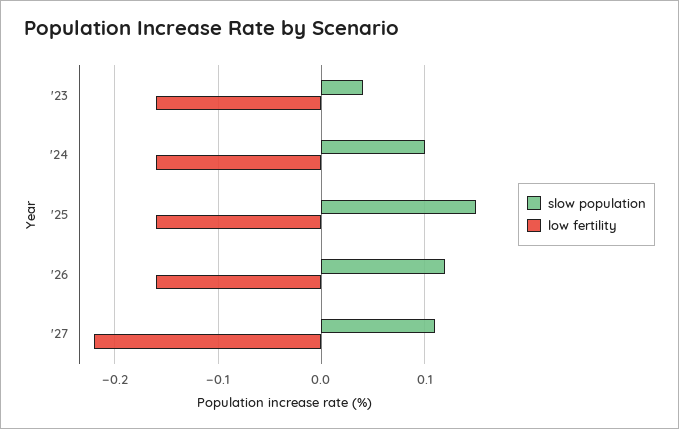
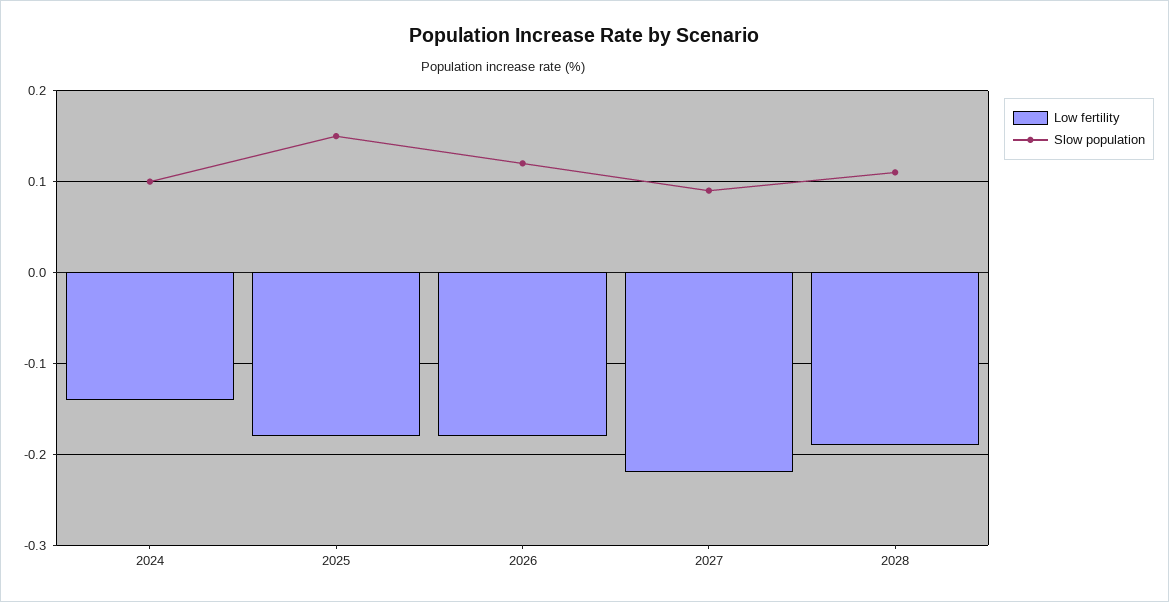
slow population, '23: 0.04 -> none
low fertility, '23: -0.16 -> none
low fertility, '24: -0.16 -> -0.14
low fertility, '25: -0.16 -> -0.18
low fertility, '26: -0.16 -> -0.18
slow population, '27: 0.11 -> 0.09
low fertility, 2028: none -> -0.19
slow population, 2028: none -> 0.11

